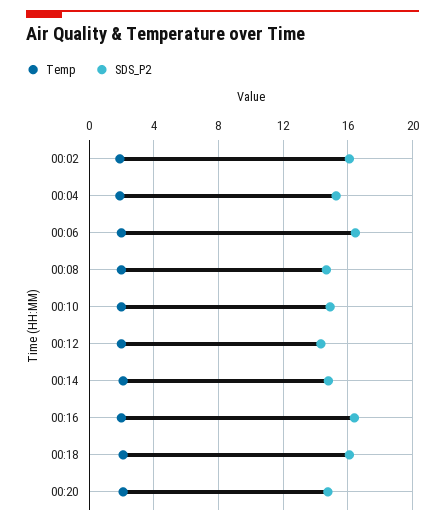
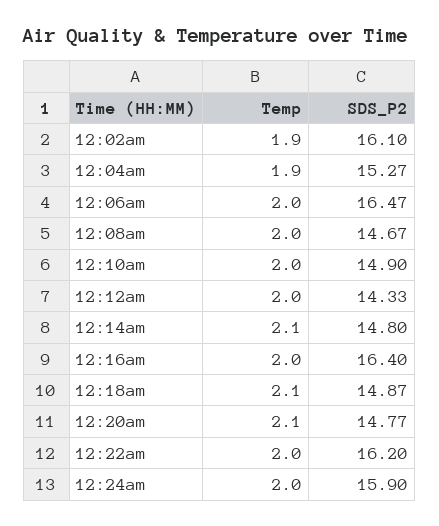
SDS_P2, 00:18: 16 -> 14.87
Temp, 12:22am: none -> 2
SDS_P2, 12:22am: none -> 16.2
Temp, 12:24am: none -> 2
SDS_P2, 12:24am: none -> 15.9

